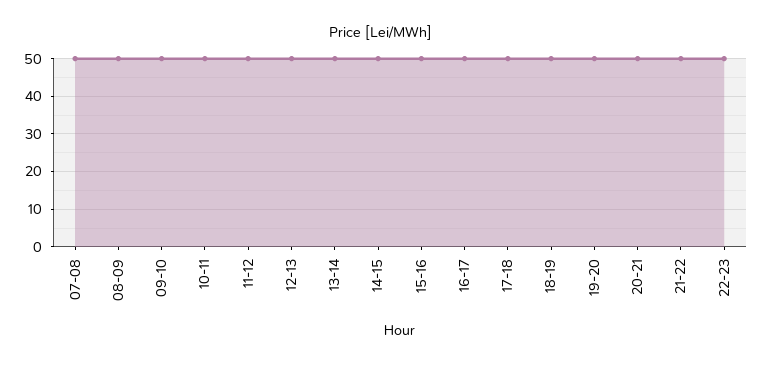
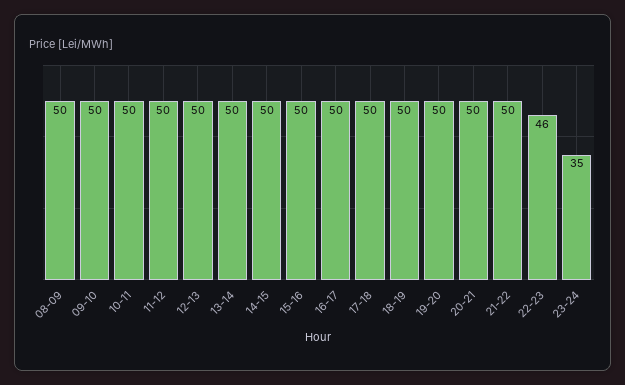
07-08: 50 -> none
22-23: 50 -> 46
23-24: none -> 35

